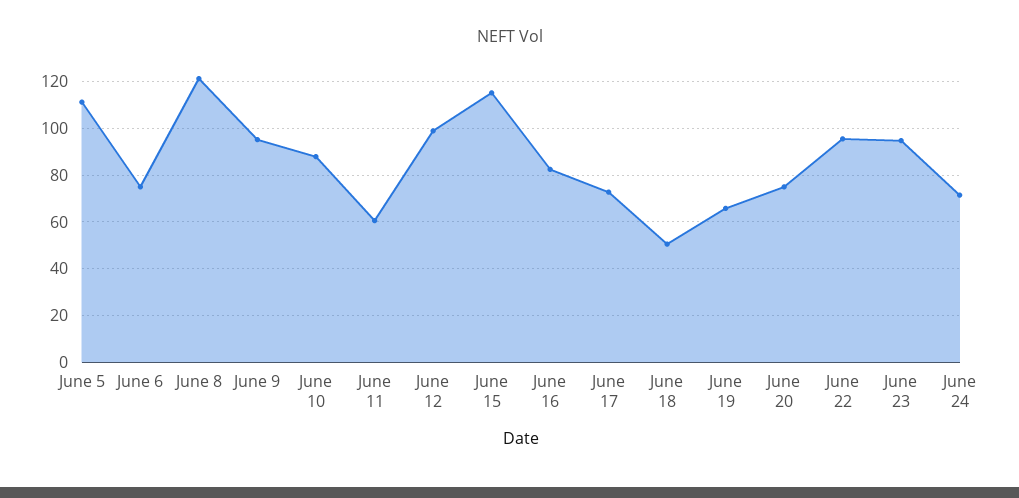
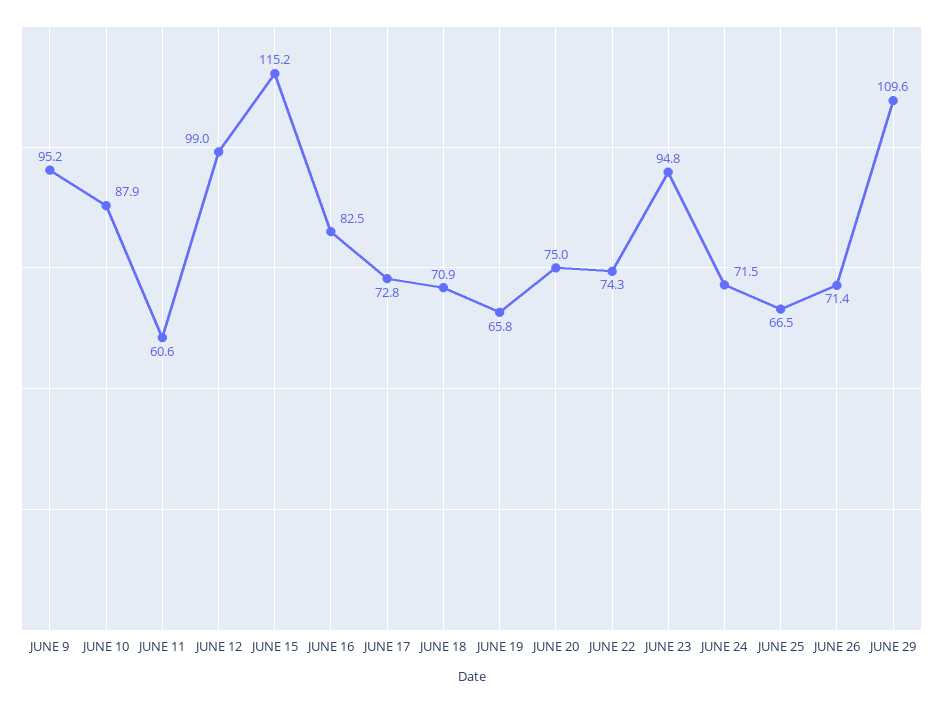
June 5: 110 -> none
June 6: 75 -> none
June 8: 120 -> none
June 18: 50 -> 70.9
June 22: 95 -> 74.3
JUNE 25: none -> 66.5
JUNE 26: none -> 71.4
JUNE 29: none -> 109.6

